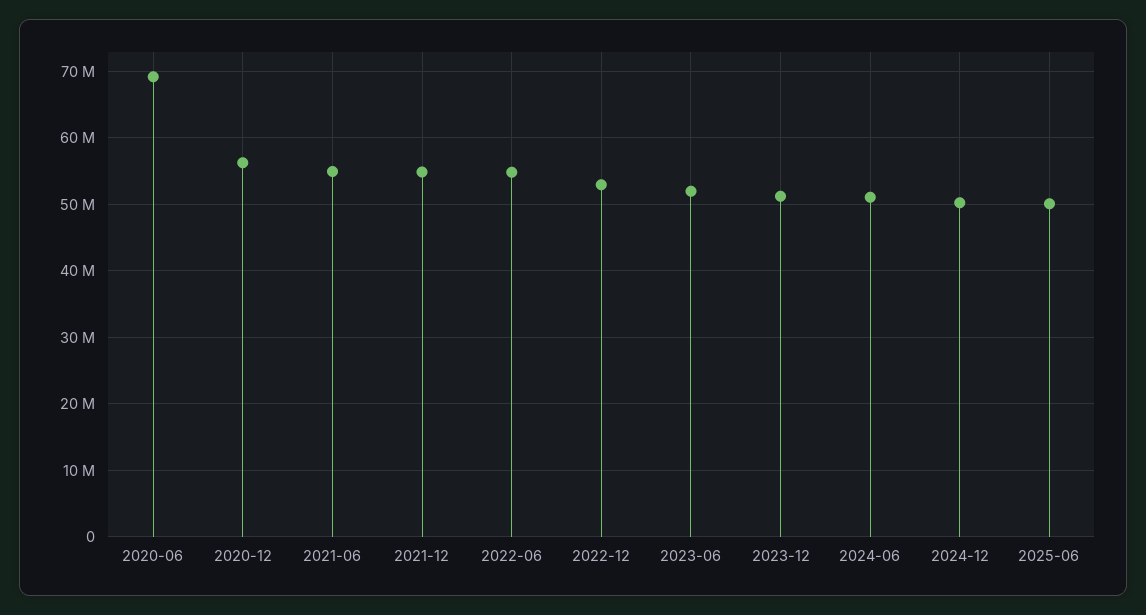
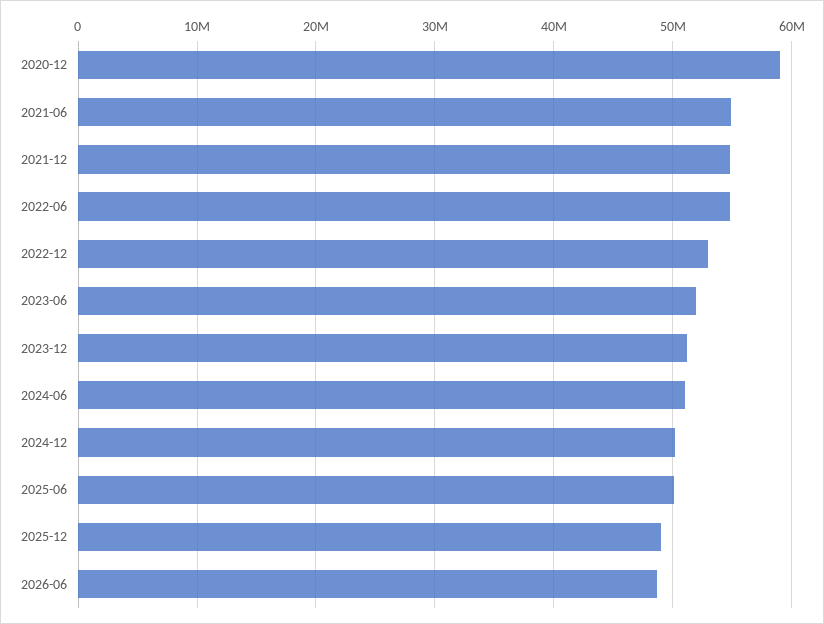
2020-06: 69000000 -> none
2020-12: 56000000 -> 59000000
2025-12: none -> 49000000
2026-06: none -> 49000000

